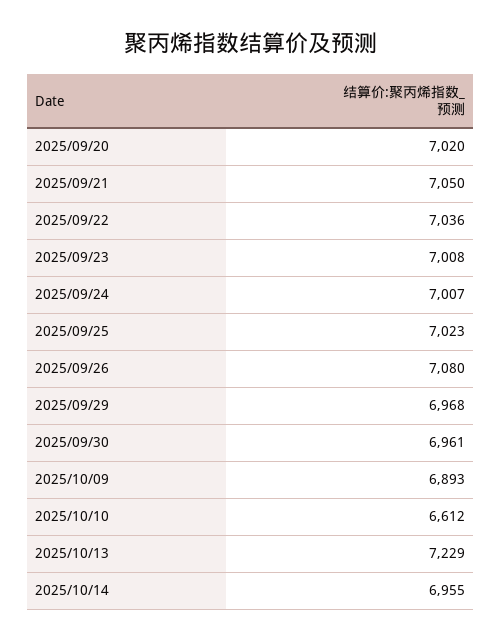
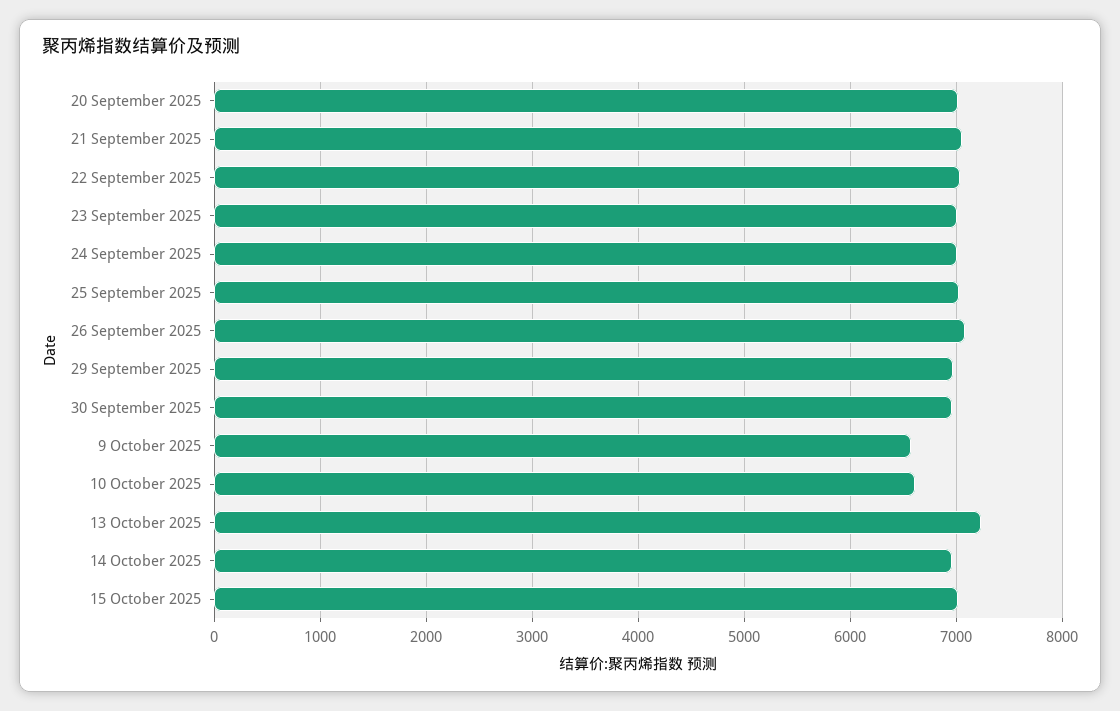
2025/10/09: 6893 -> 6600
15 October 2025: none -> 7000

